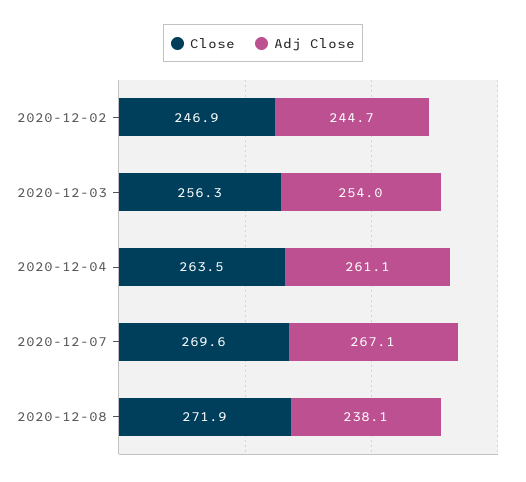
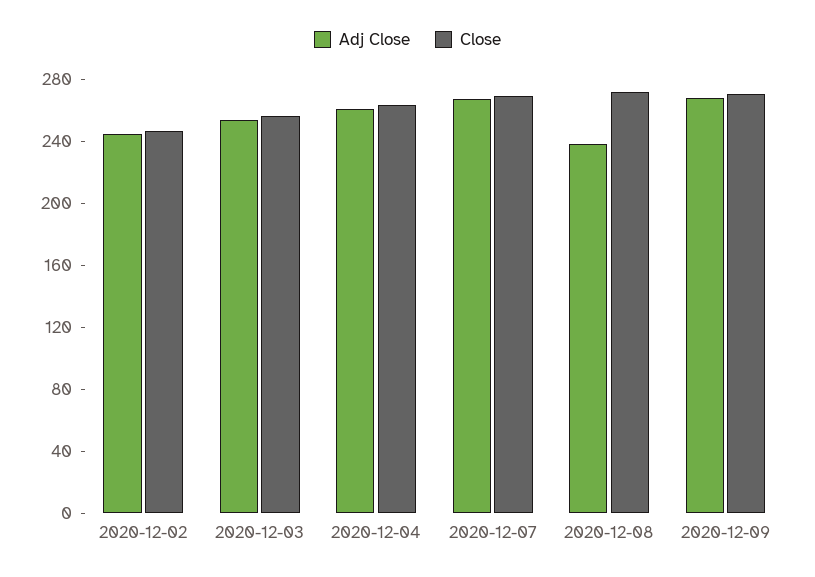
Adj Close, 2020-12-09: none -> 270
Close, 2020-12-09: none -> 270

